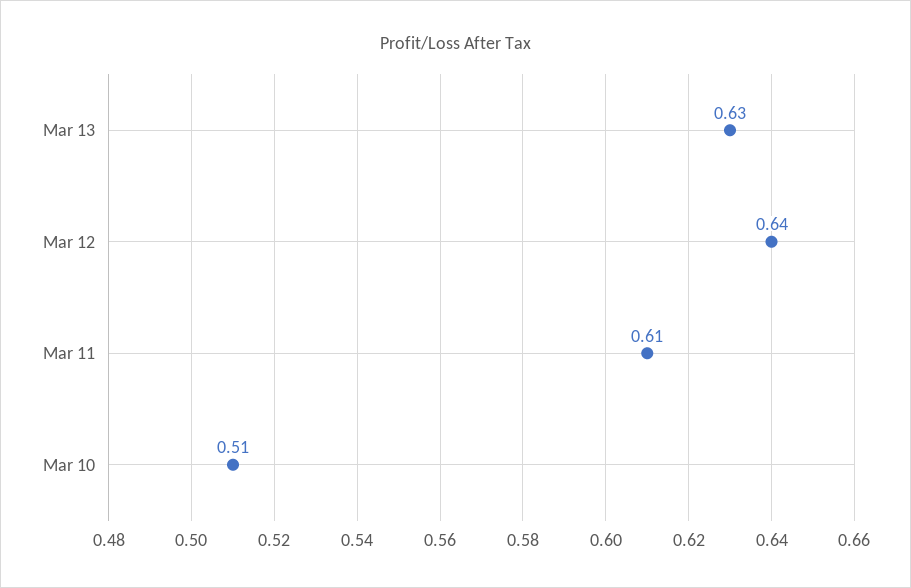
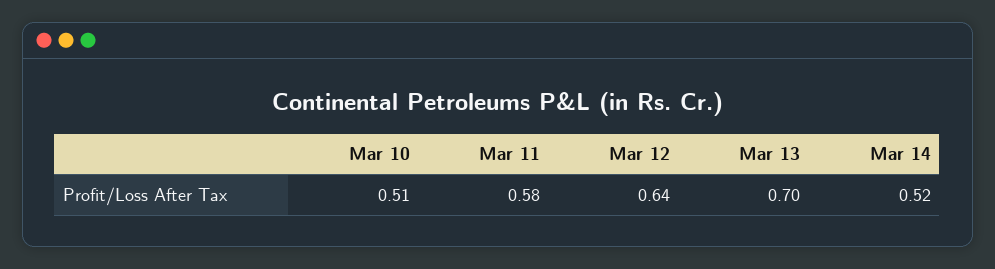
Mar 13: 0.63 -> 0.7
Mar 11: 0.61 -> 0.58
Mar 14: none -> 0.52

